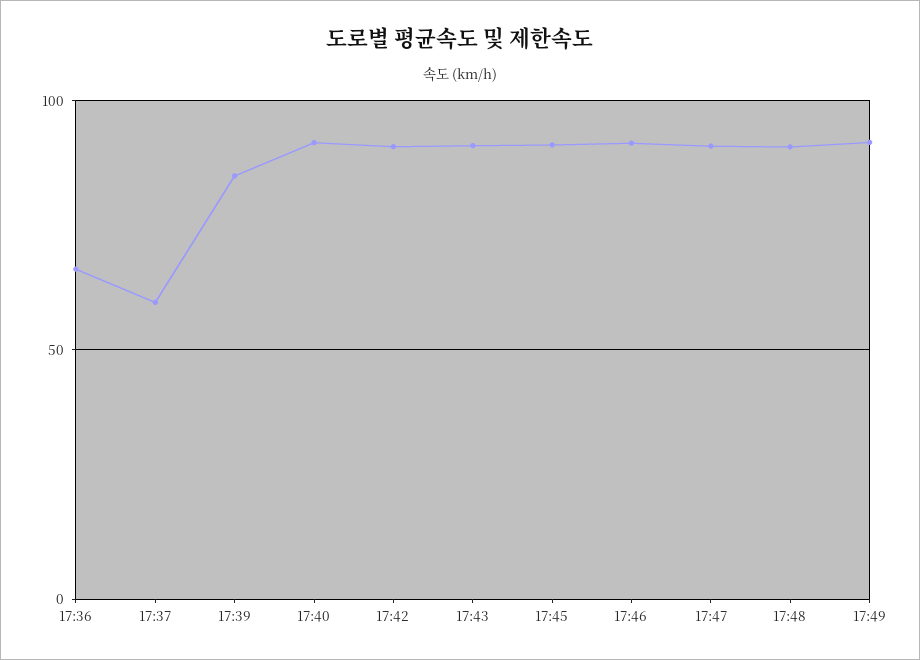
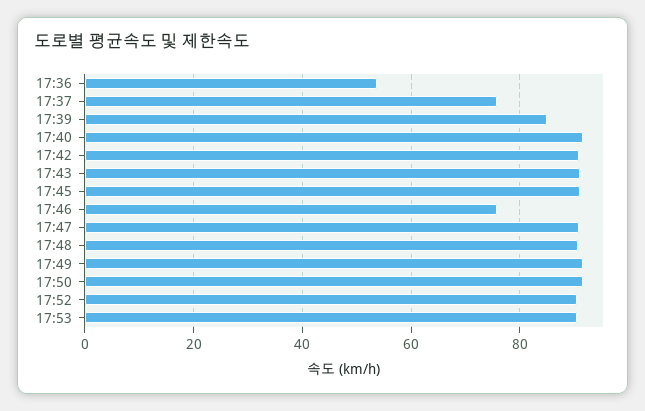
17:36: 65 -> 54
17:37: 60 -> 76
17:46: 90 -> 76
17:50: none -> 92
17:52: none -> 90
17:53: none -> 90

